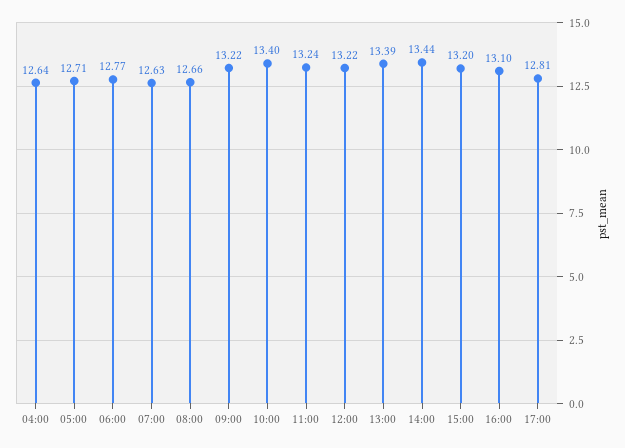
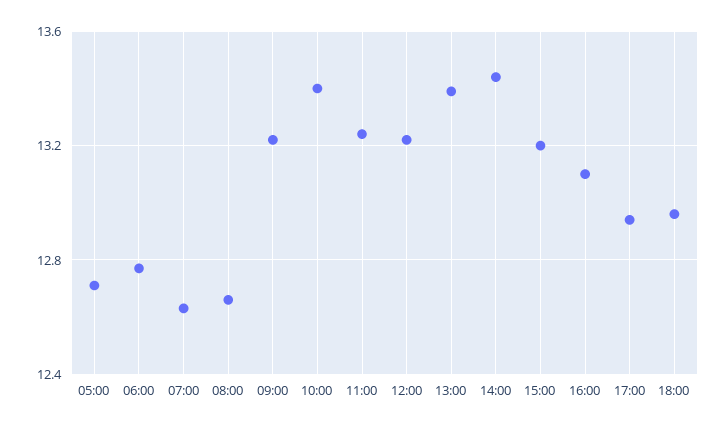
04:00: 12.64 -> none
17:00: 12.81 -> 12.95
18:00: none -> 12.95

